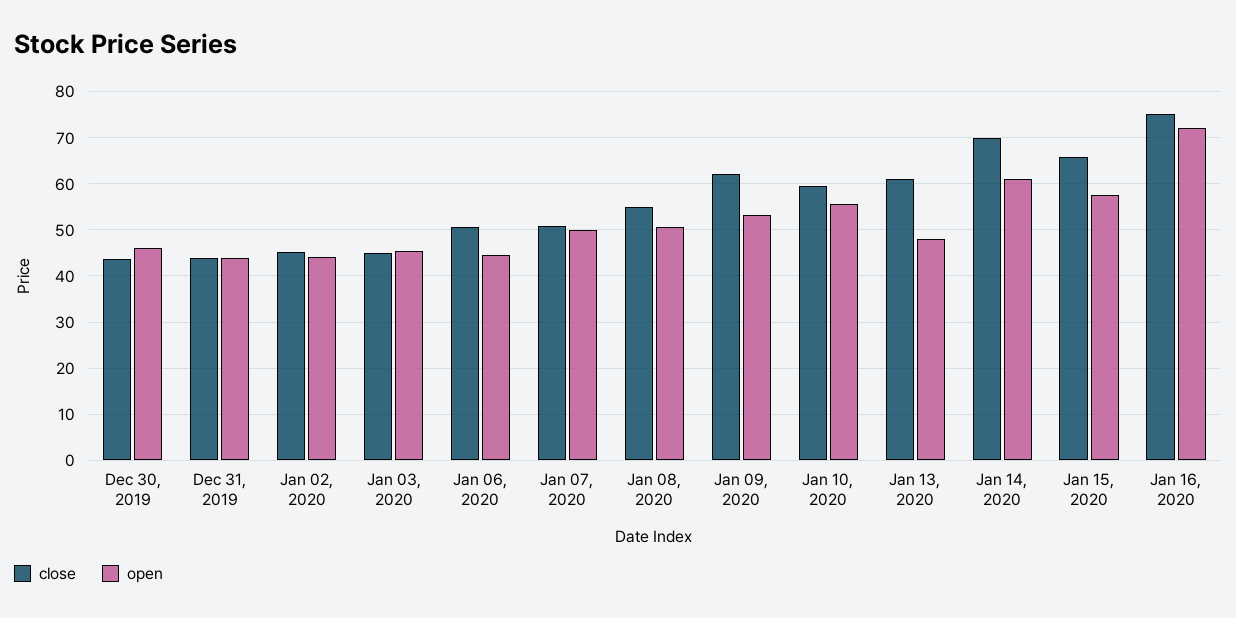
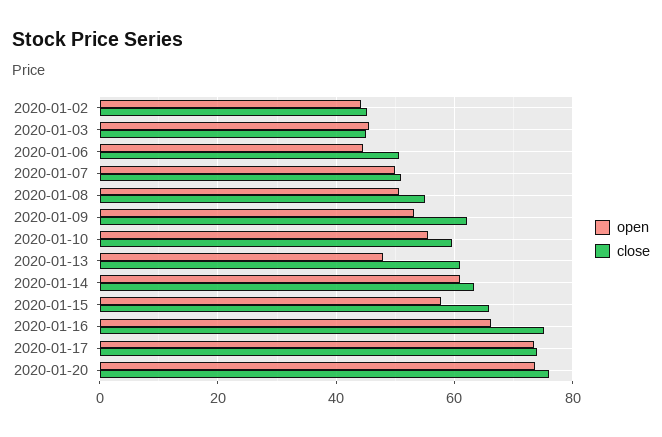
close, Dec 30, 2019: 44 -> none
open, Dec 30, 2019: 46 -> none
close, Dec 31, 2019: 44 -> none
open, Dec 31, 2019: 44 -> none
close, Jan 14, 2020: 70 -> 64
open, Jan 16, 2020: 72 -> 66
open, 2020-01-17: none -> 74
close, 2020-01-17: none -> 74
open, 2020-01-20: none -> 74
close, 2020-01-20: none -> 76

